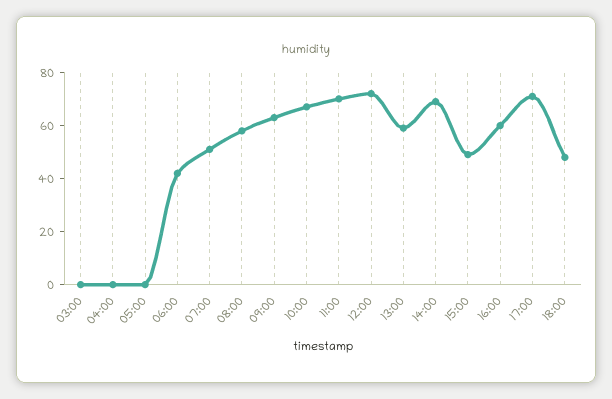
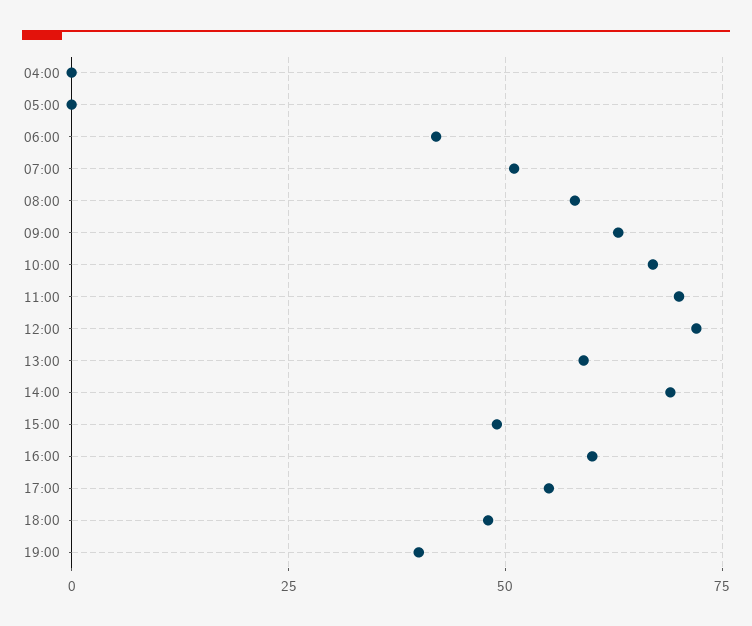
03:00: 0 -> none
17:00: 70 -> 55
19:00: none -> 40

